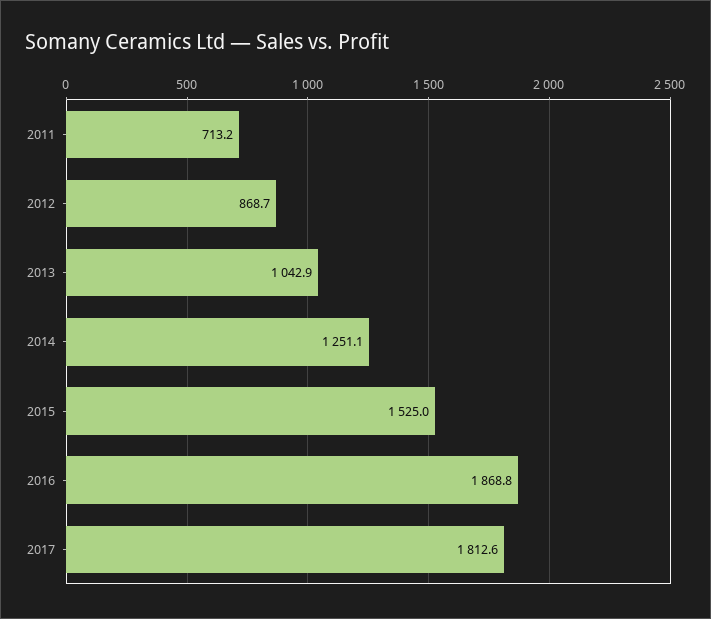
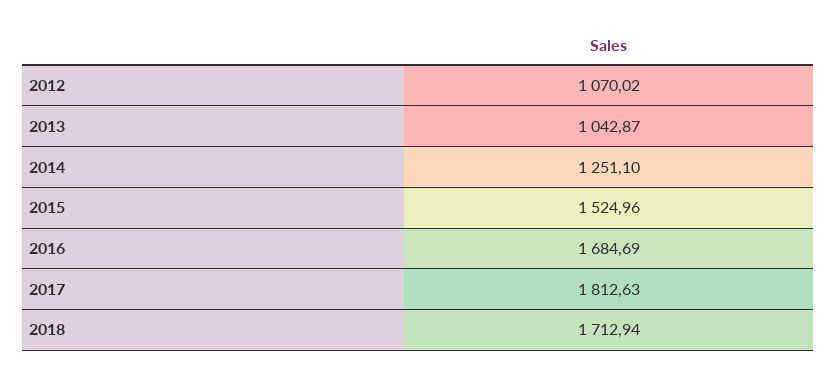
2011: 713.2 -> none
2012: 868.7 -> 1070.02
2016: 1868.8 -> 1684.69
2018: none -> 1712.94

